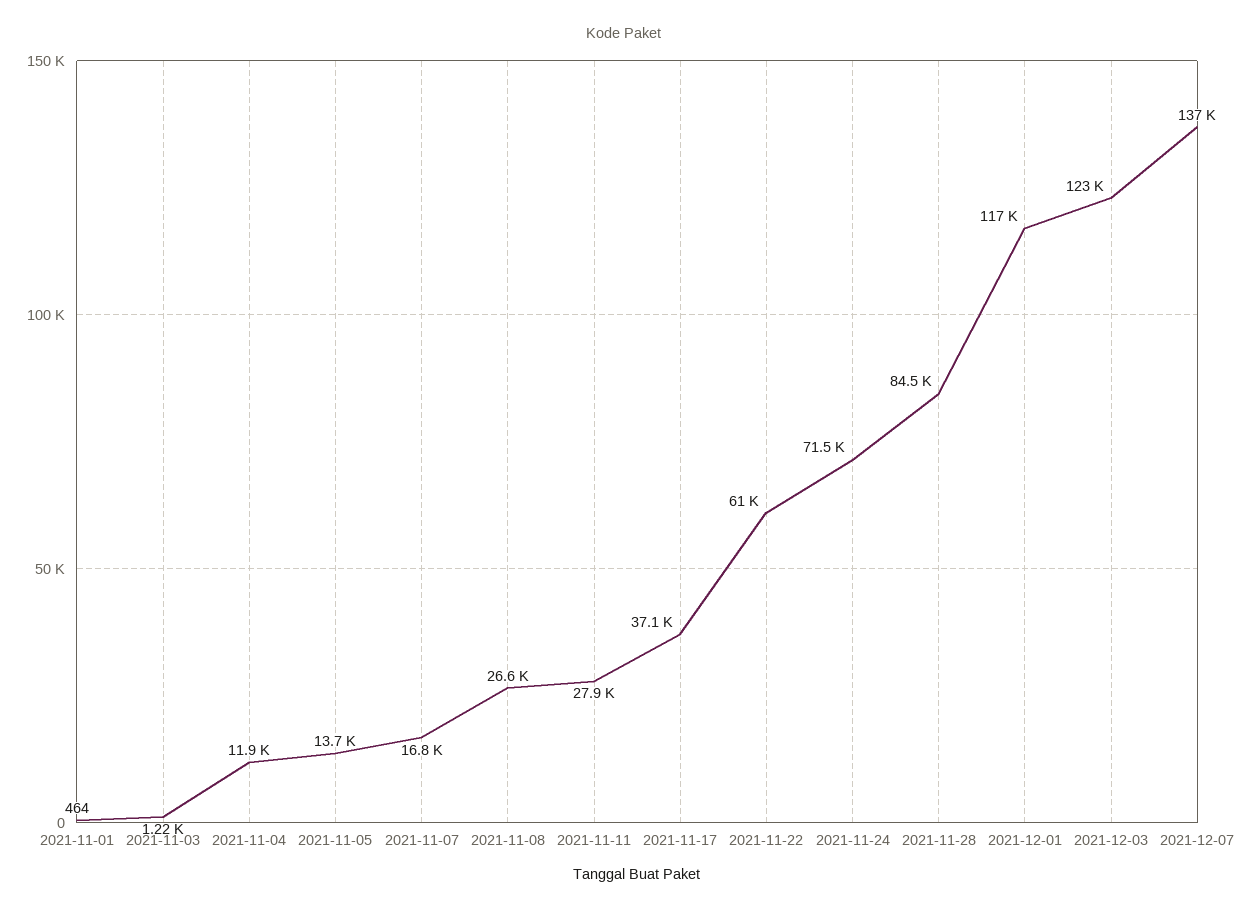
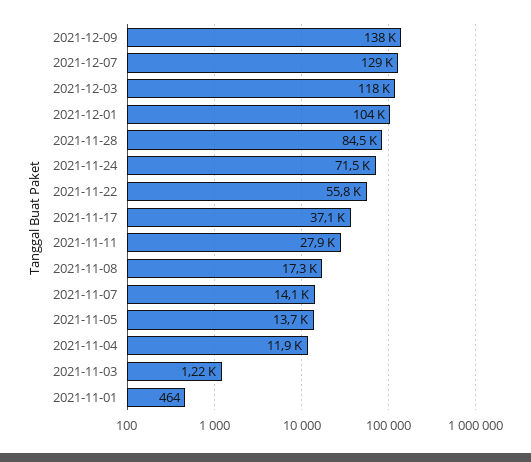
2021-11-07: 16800 -> 14100
2021-11-08: 26600 -> 17300
2021-11-22: 61000 -> 55800
2021-12-01: 117000 -> 104000
2021-12-03: 123000 -> 118000
2021-12-07: 137000 -> 129000
2021-12-09: none -> 138000

